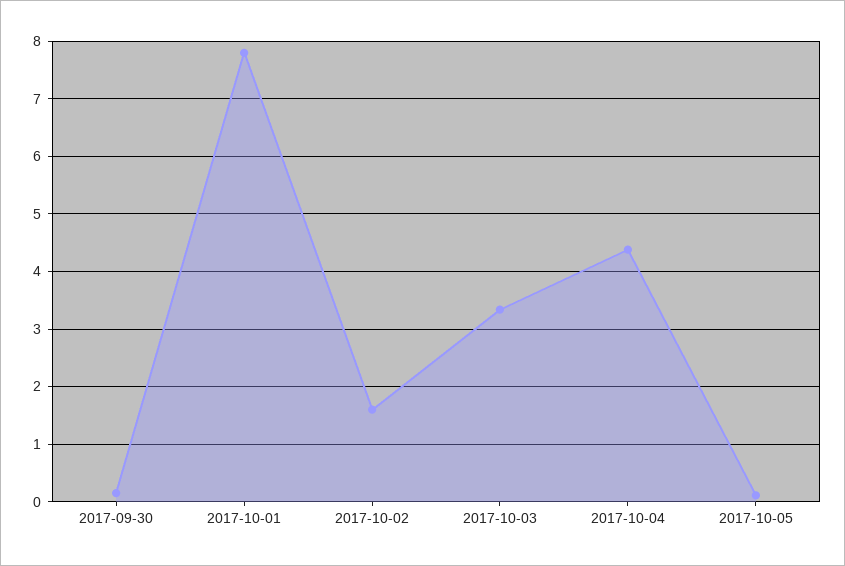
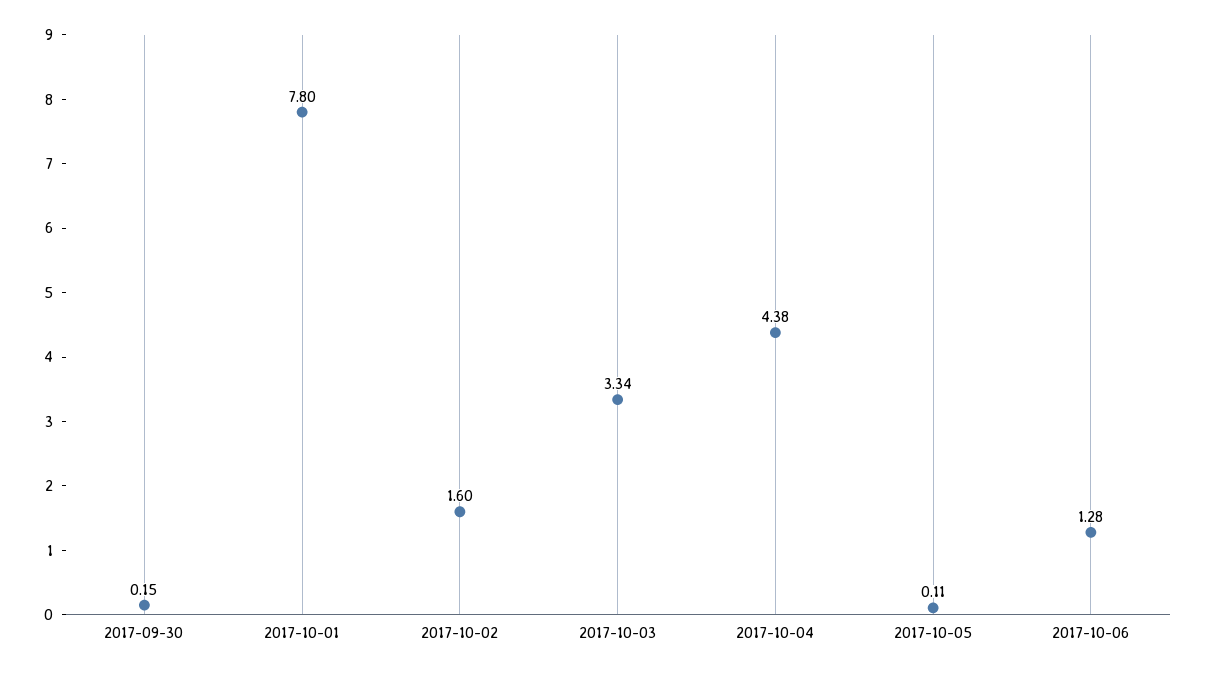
2017-10-06: none -> 1.28

